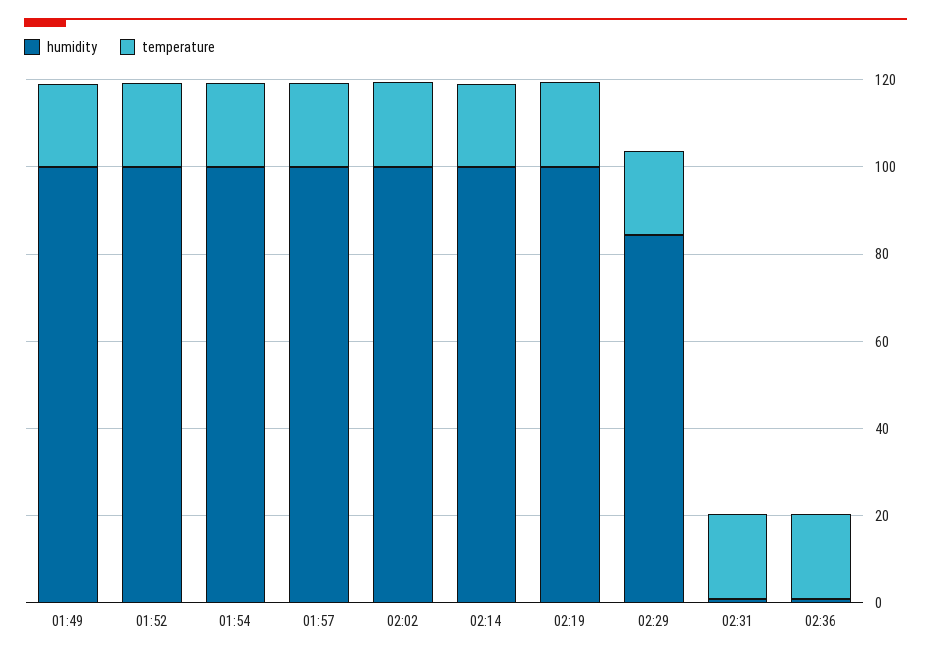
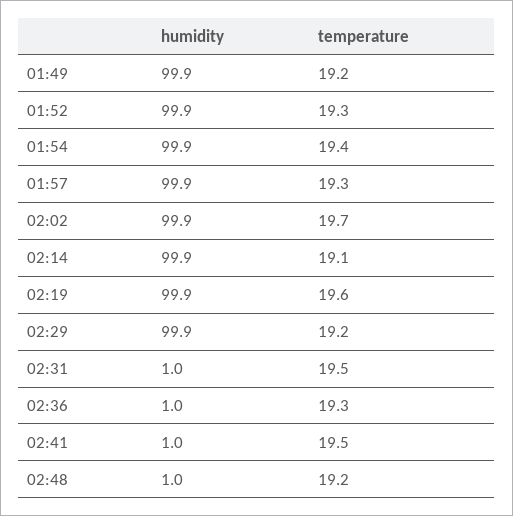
humidity, 02:29: 85 -> 99.9
humidity, 02:41: none -> 1
temperature, 02:41: none -> 19.5
humidity, 02:48: none -> 1
temperature, 02:48: none -> 19.2

